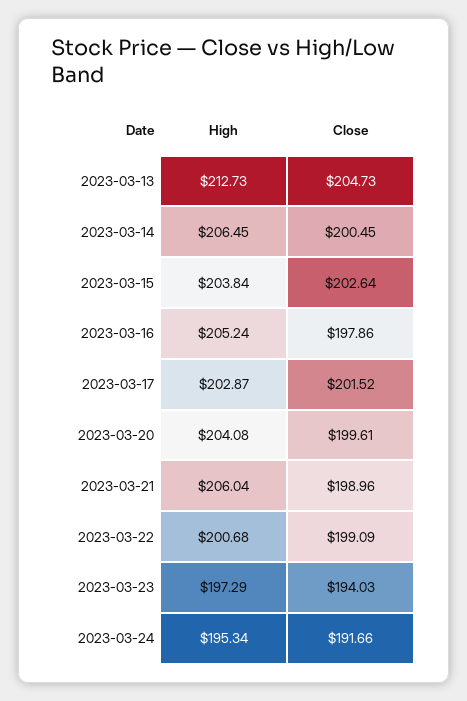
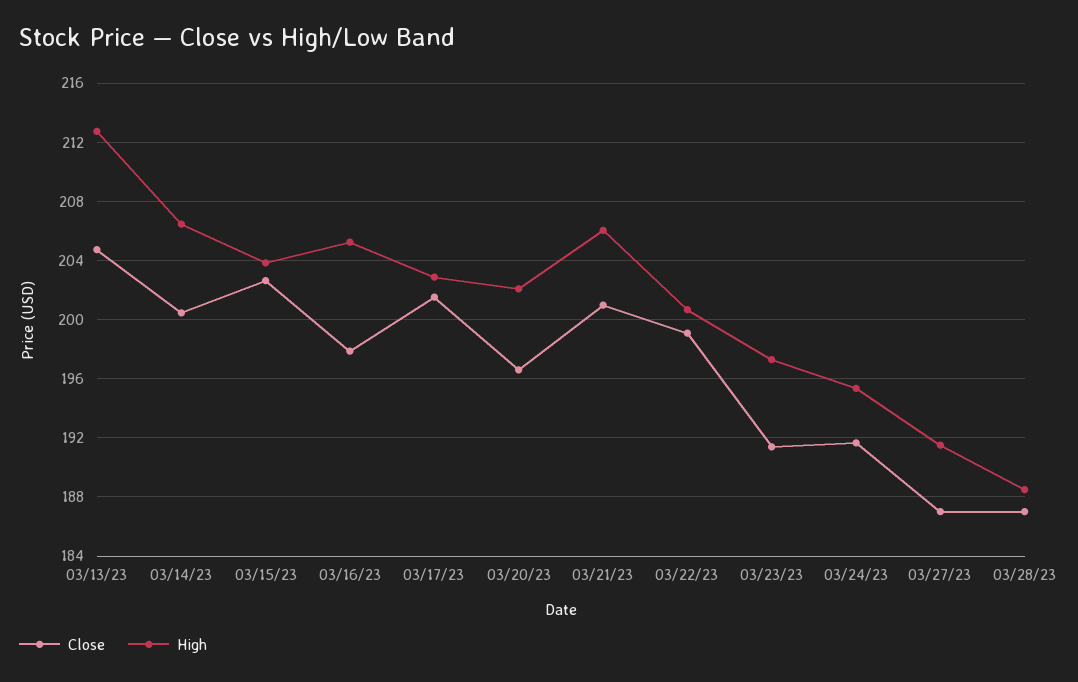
High, 2023-03-20: 204.08 -> 202
Close, 2023-03-20: 199.61 -> 196.5
Close, 2023-03-21: 198.96 -> 201
Close, 2023-03-23: 194.03 -> 191.5
Close, 03/27/23: none -> 187
High, 03/27/23: none -> 191.5
Close, 03/28/23: none -> 187
High, 03/28/23: none -> 188.5

